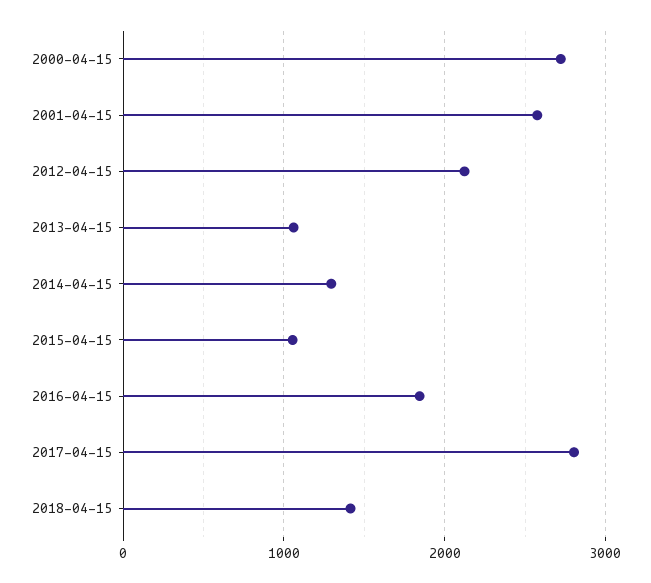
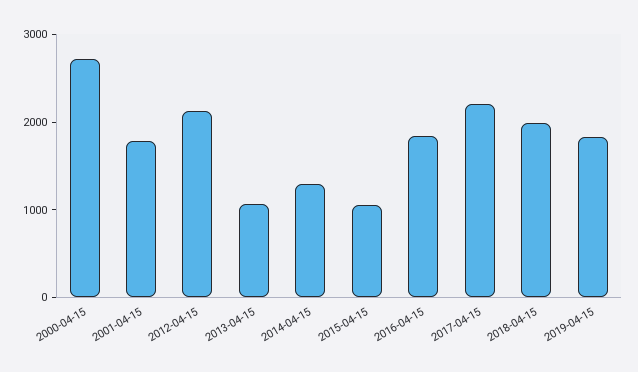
2001-04-15: 2600 -> 1800
2017-04-15: 2800 -> 2200
2018-04-15: 1400 -> 2000
2019-04-15: none -> 1800

